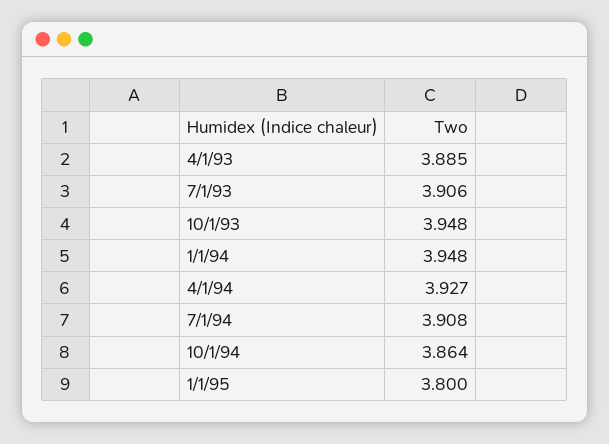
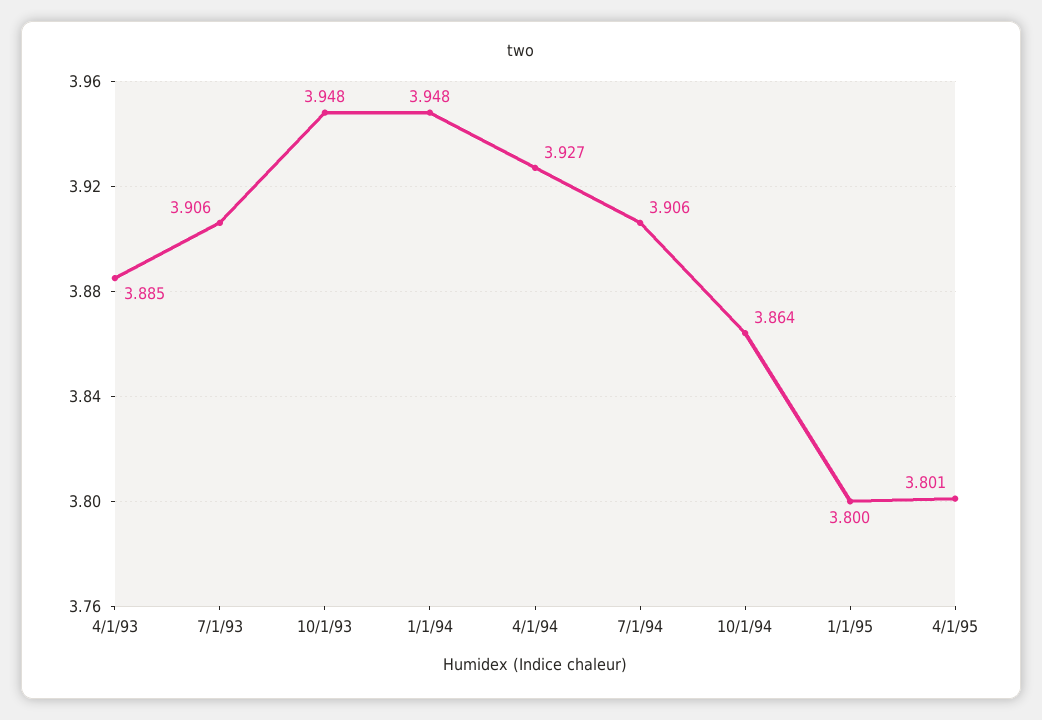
7/1/94: 3.908 -> 3.906
4/1/95: none -> 3.801

